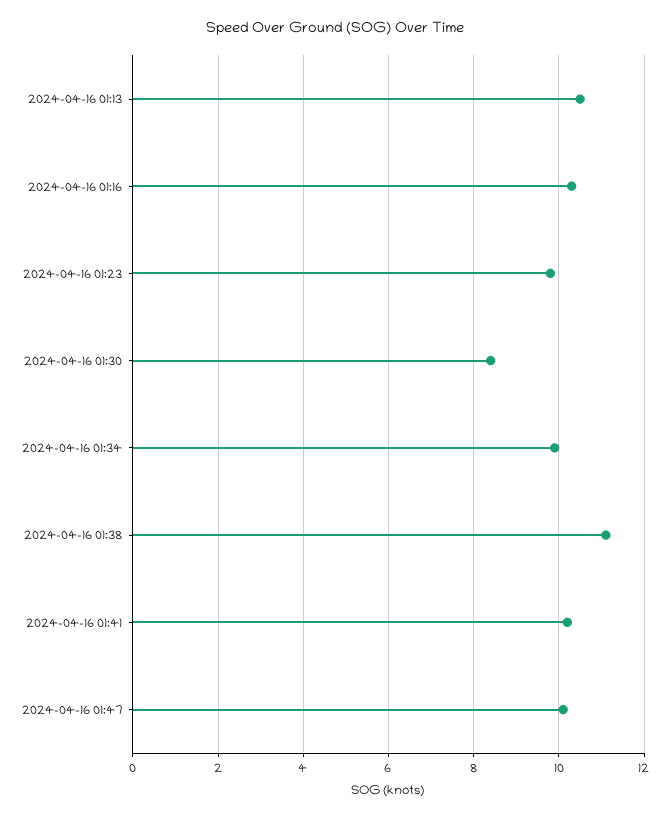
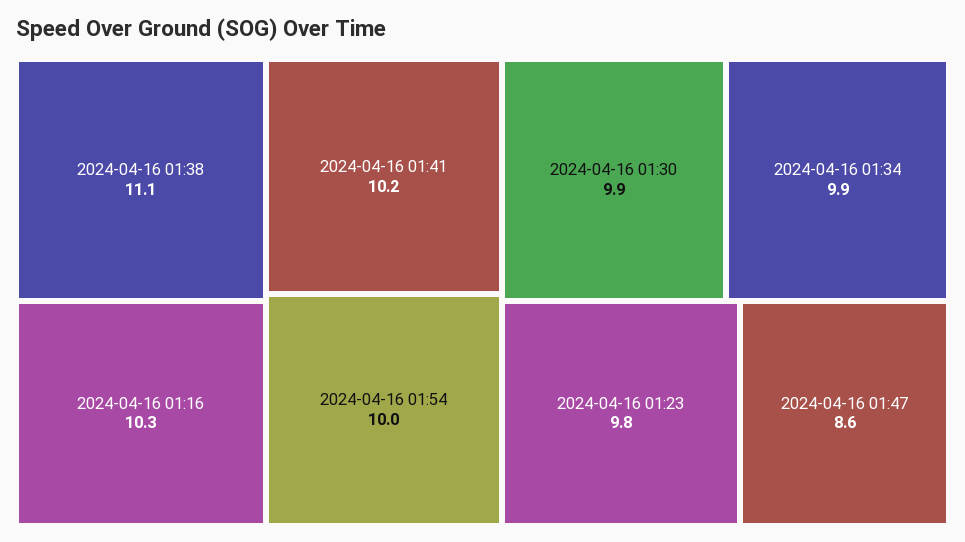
2024-04-16 01:13: 10.5 -> none
2024-04-16 01:30: 8.5 -> 9.9
2024-04-16 01:47: 10 -> 8.6
2024-04-16 01:54: none -> 10

